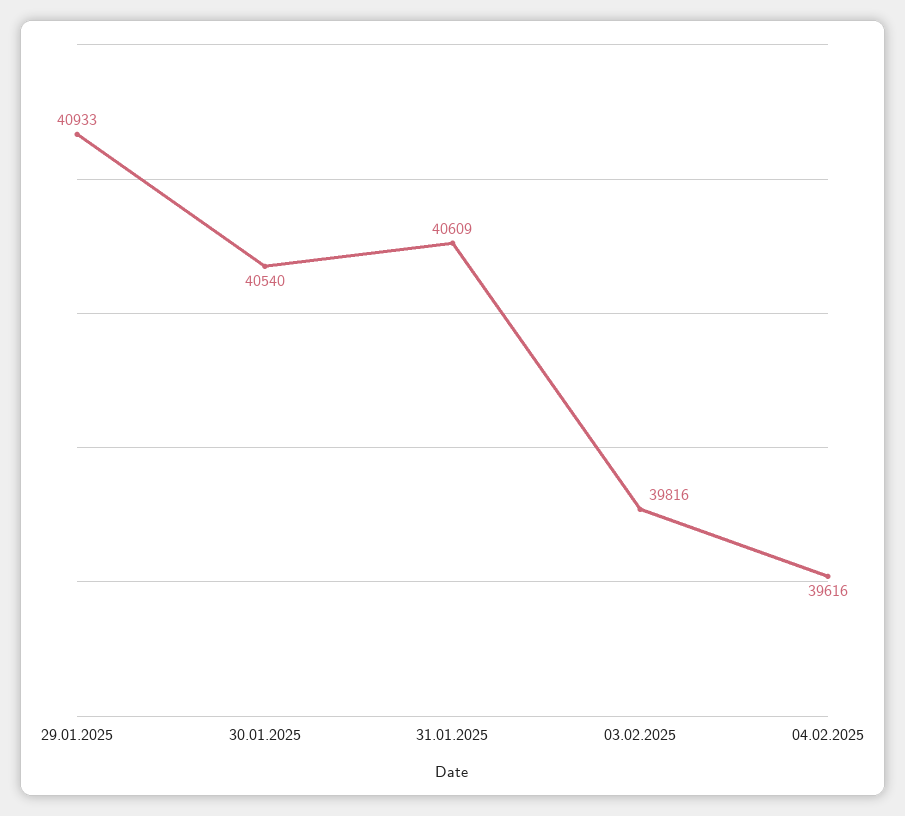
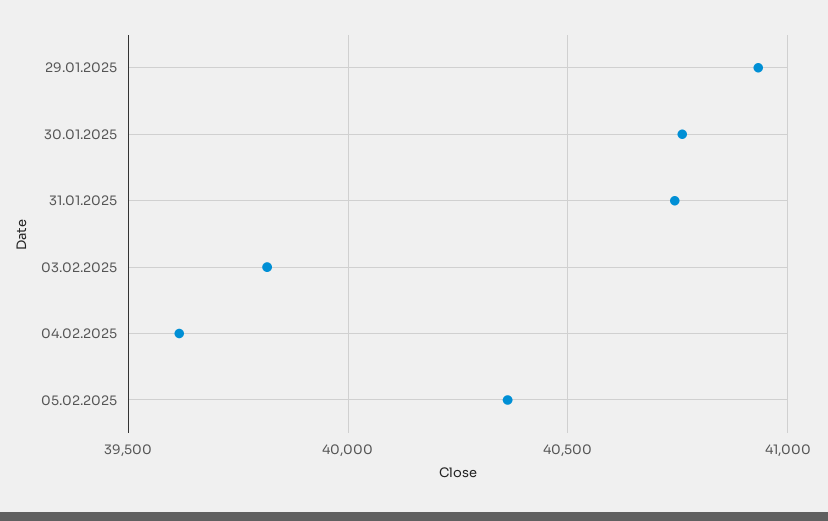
30.01.2025: 40540 -> 40750
31.01.2025: 40609 -> 40750
05.02.2025: none -> 40350

